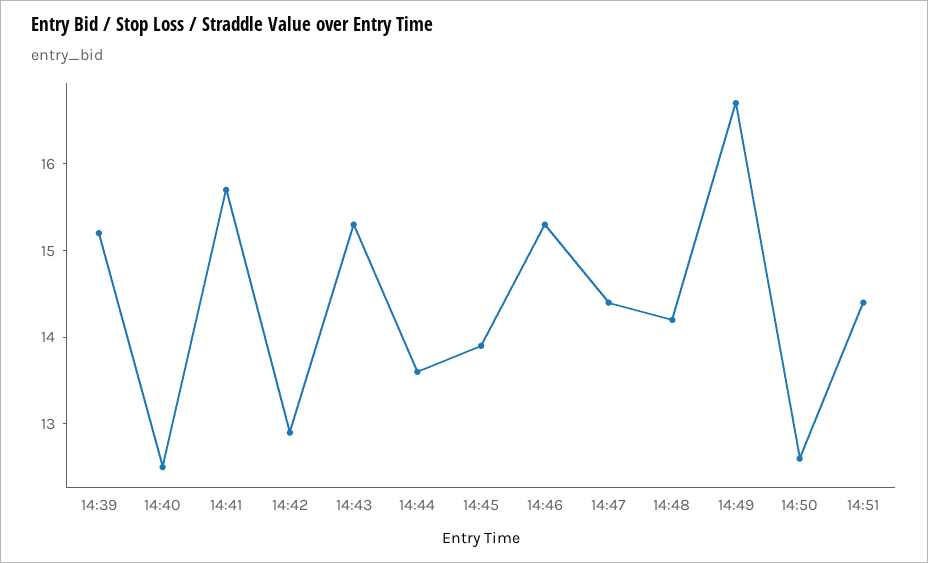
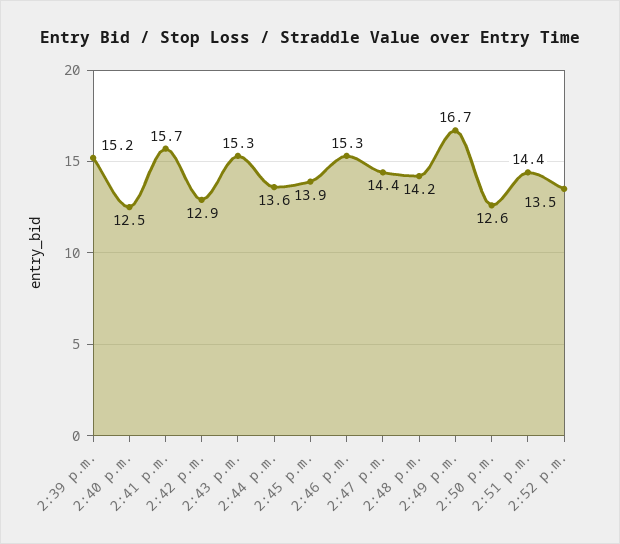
2:52 p.m.: none -> 13.5

